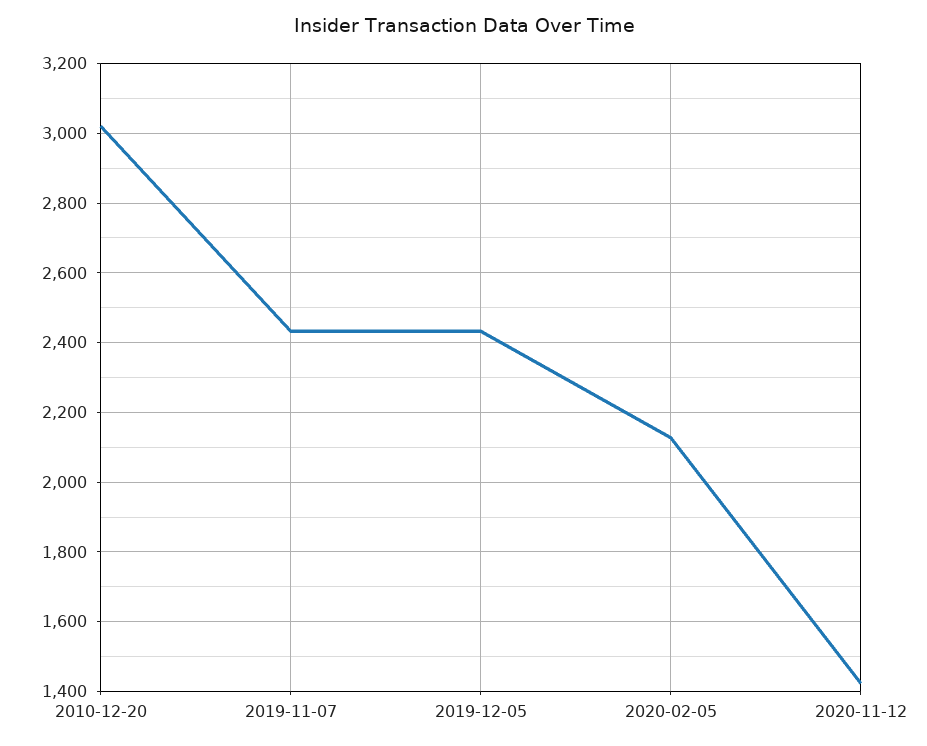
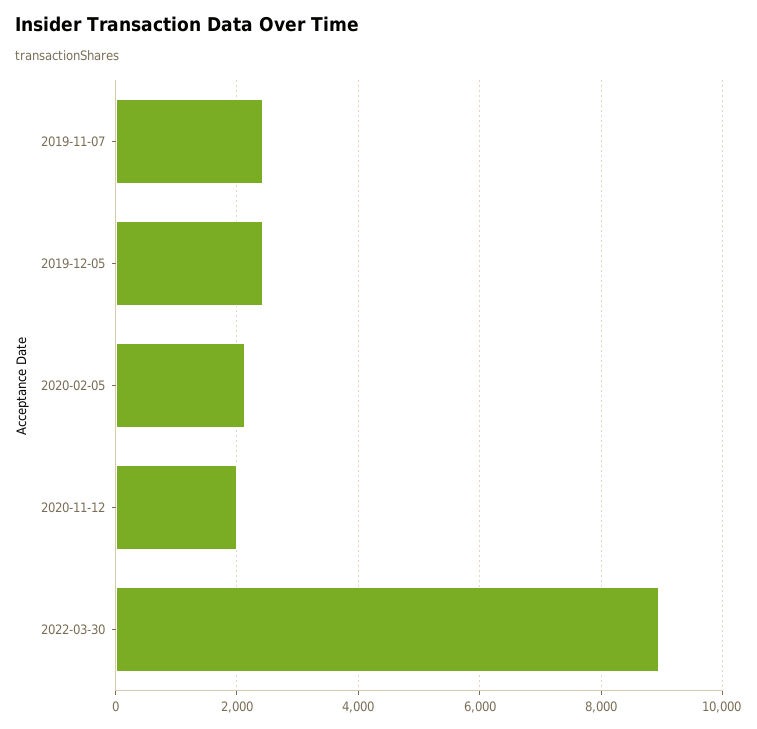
2010-12-20: 3020 -> none
2020-11-12: 1420 -> 2000
2022-03-30: none -> 9000

